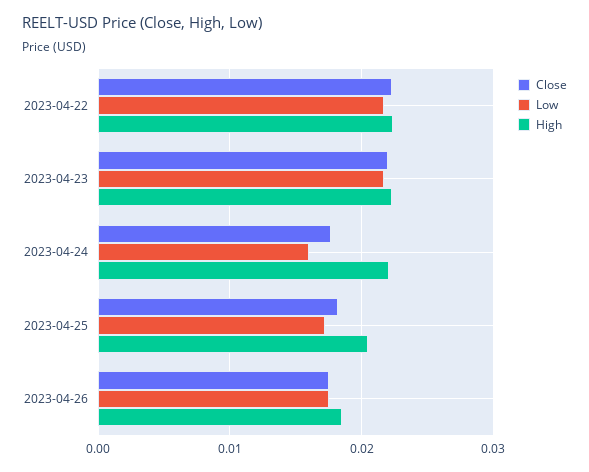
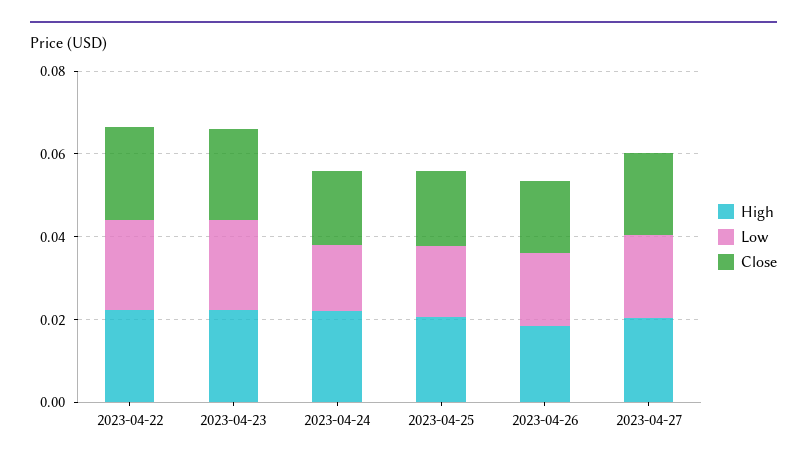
High, 2023-04-27: none -> 0.02
Low, 2023-04-27: none -> 0.02
Close, 2023-04-27: none -> 0.02

